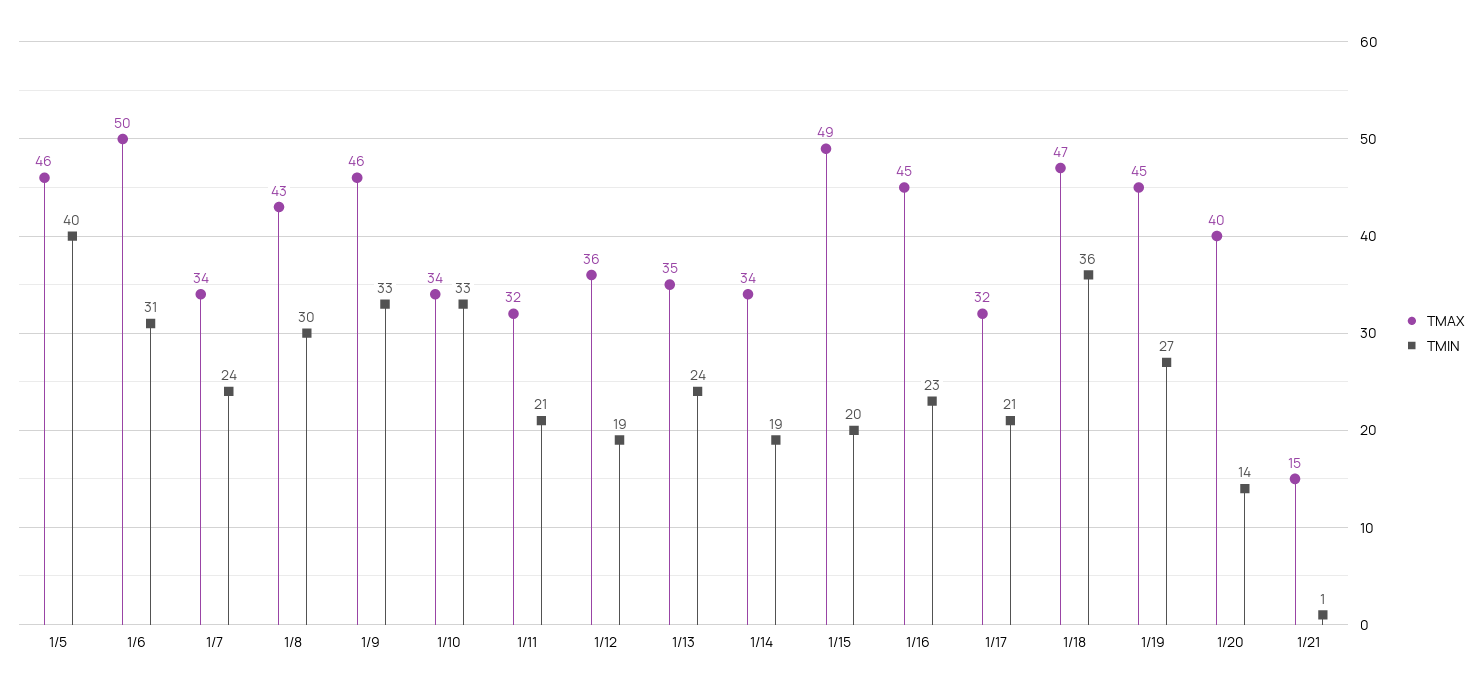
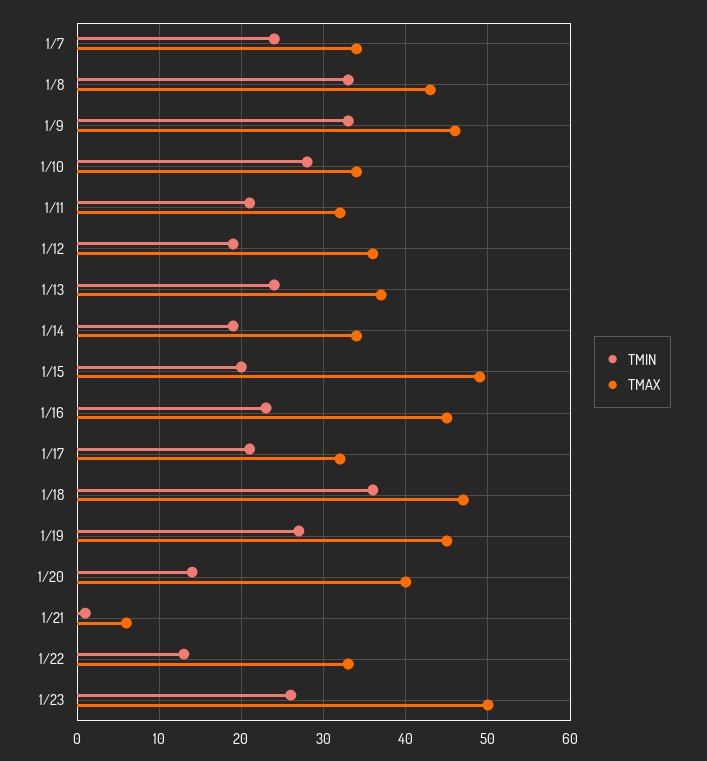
TMAX, 1/5: 46 -> none
TMIN, 1/5: 40 -> none
TMAX, 1/6: 50 -> none
TMIN, 1/6: 31 -> none
TMIN, 1/8: 30 -> 33
TMIN, 1/10: 33 -> 28
TMAX, 1/13: 35 -> 37
TMAX, 1/21: 15 -> 6
TMIN, 1/22: none -> 13
TMAX, 1/22: none -> 33
TMIN, 1/23: none -> 26
TMAX, 1/23: none -> 50

